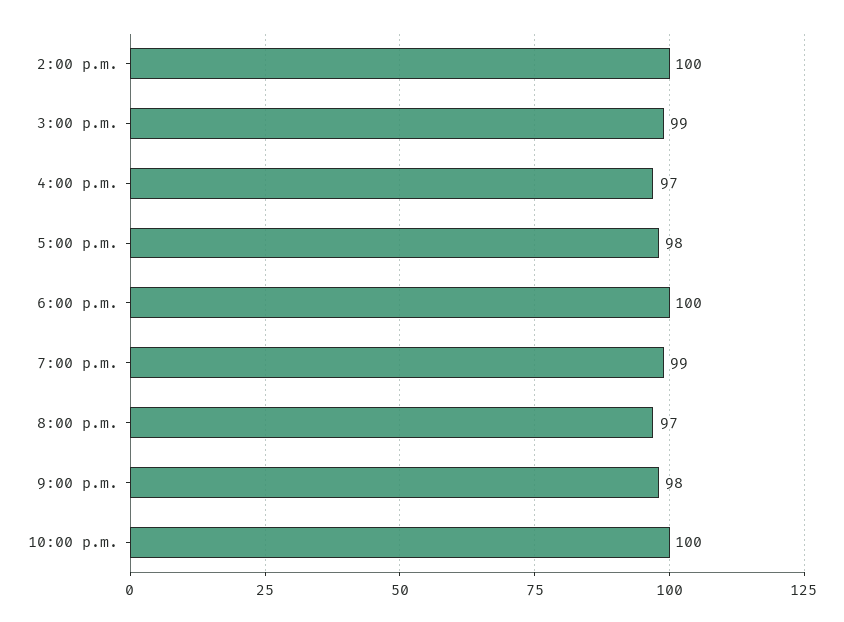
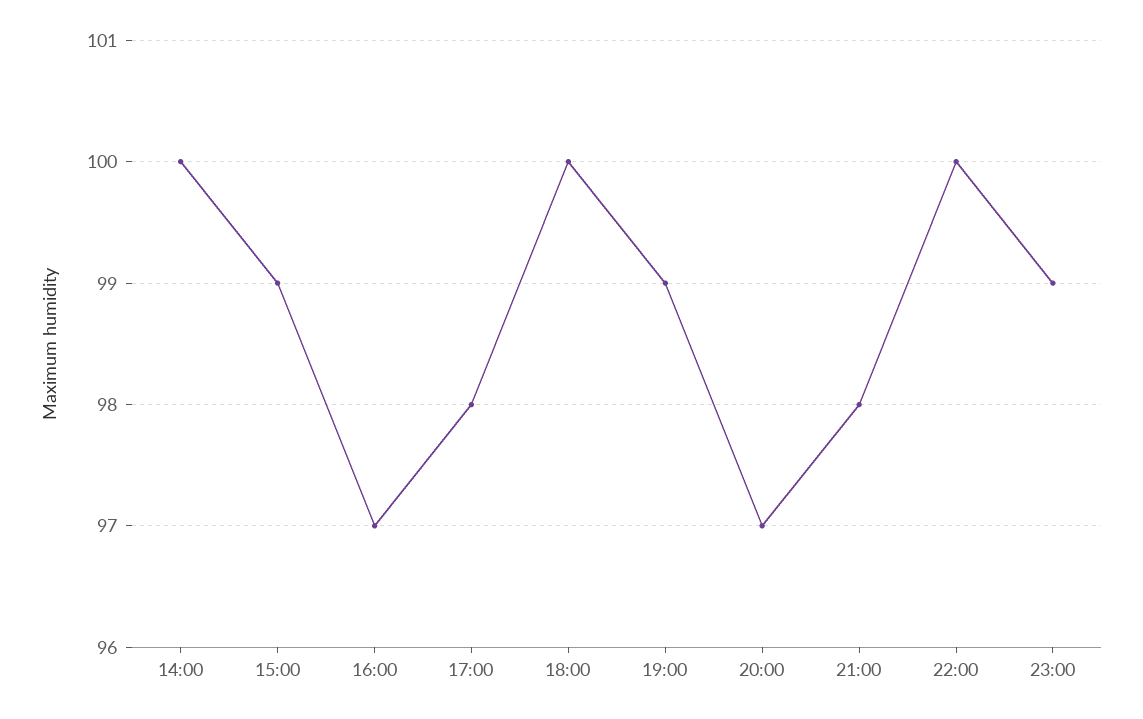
23:00: none -> 99

